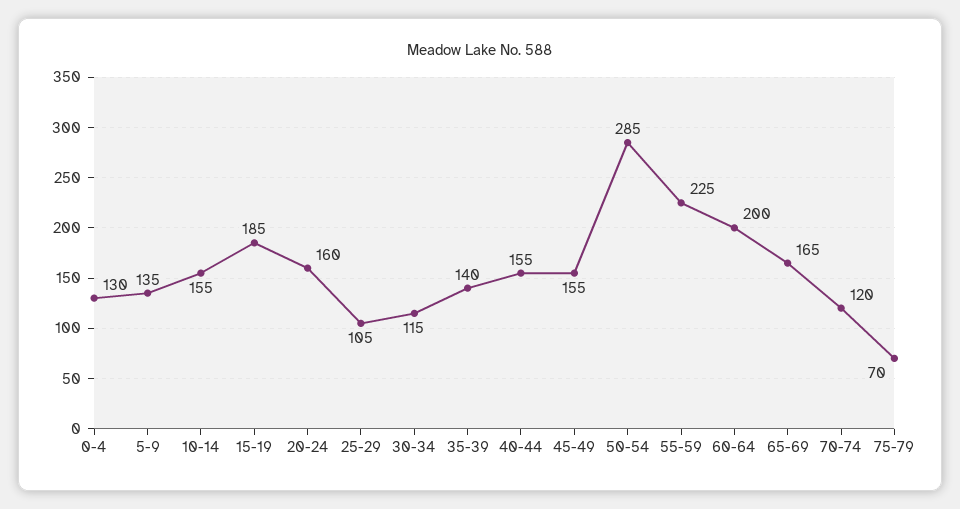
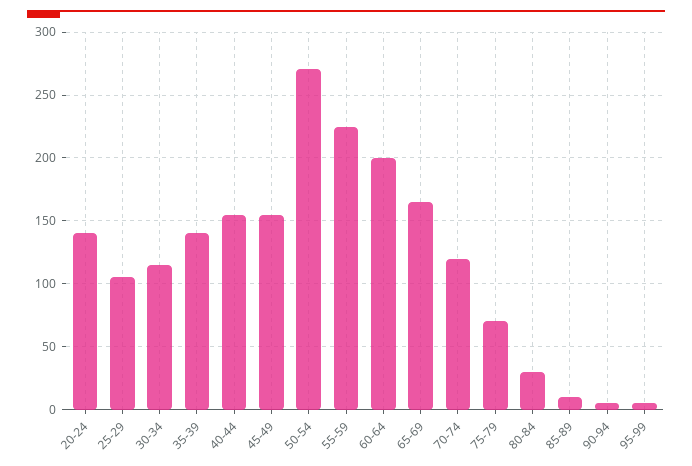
0-4: 130 -> none
5-9: 135 -> none
10-14: 155 -> none
15-19: 185 -> none
20-24: 160 -> 140
50-54: 285 -> 270
80-84: none -> 30
85-89: none -> 10
90-94: none -> 5
95-99: none -> 5

